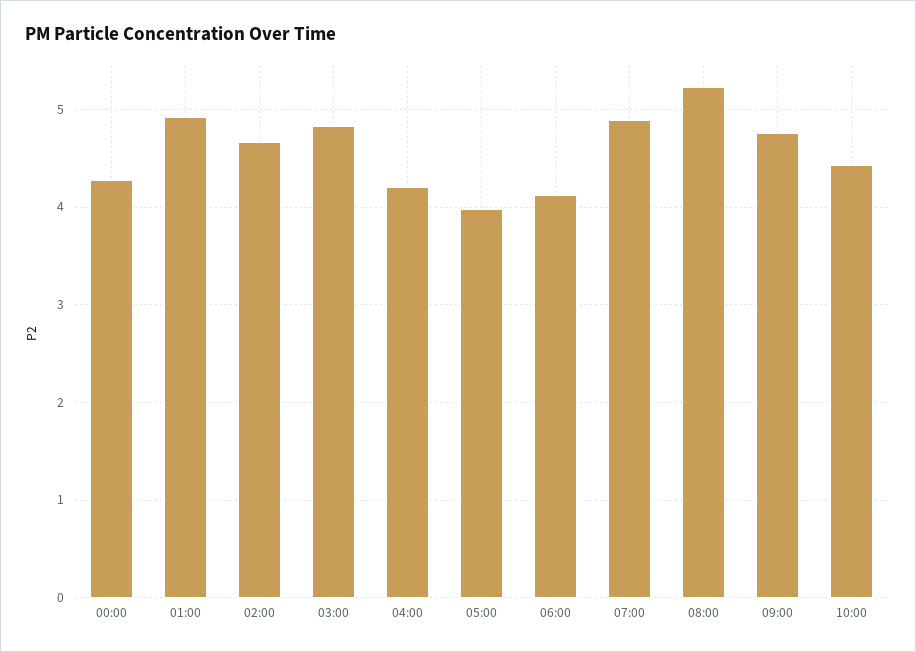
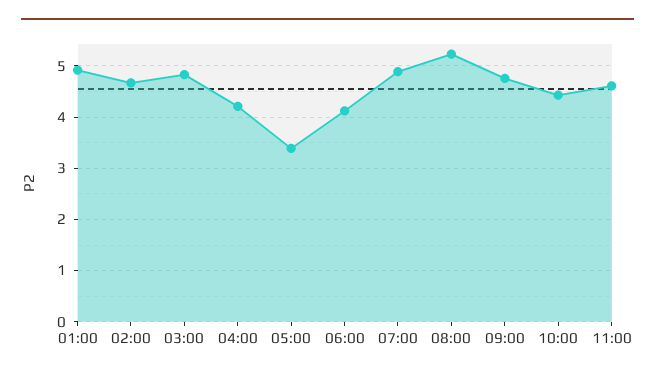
00:00: 4.3 -> none
05:00: 4 -> 3.4
11:00: none -> 4.6

